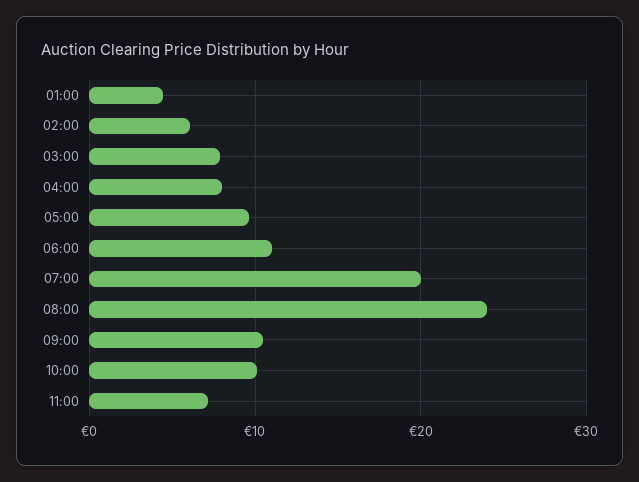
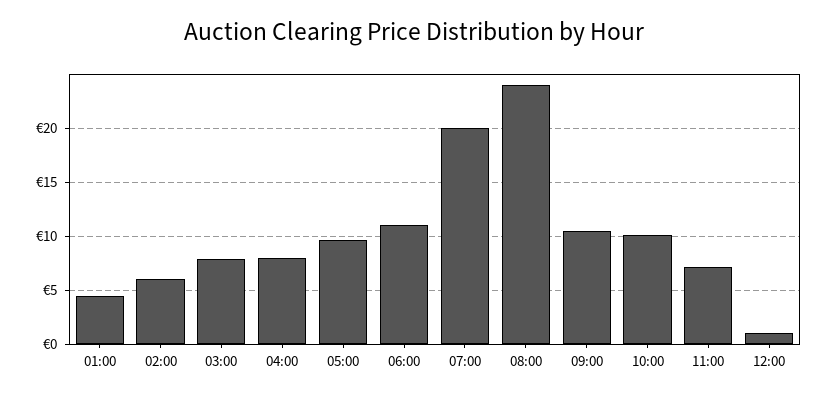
12:00: none -> 1

